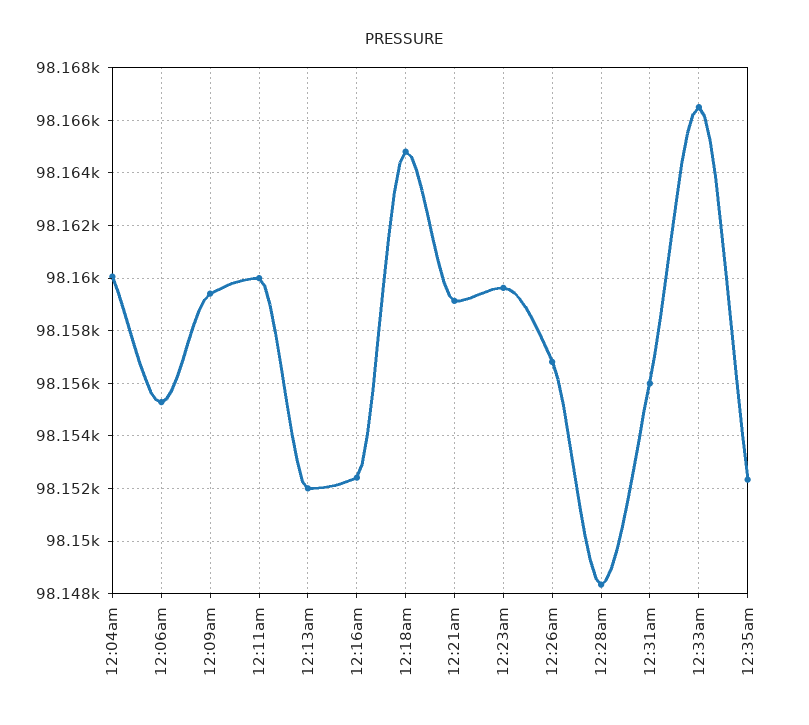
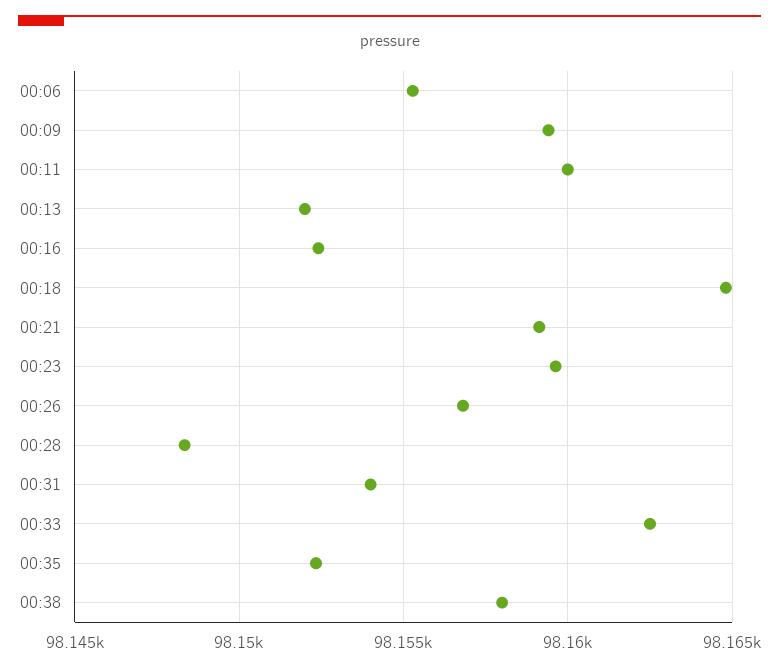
12:04am: 98160 -> none
12:31am: 98156 -> 98154
12:33am: 98166.5 -> 98162.5
00:38: none -> 98158

